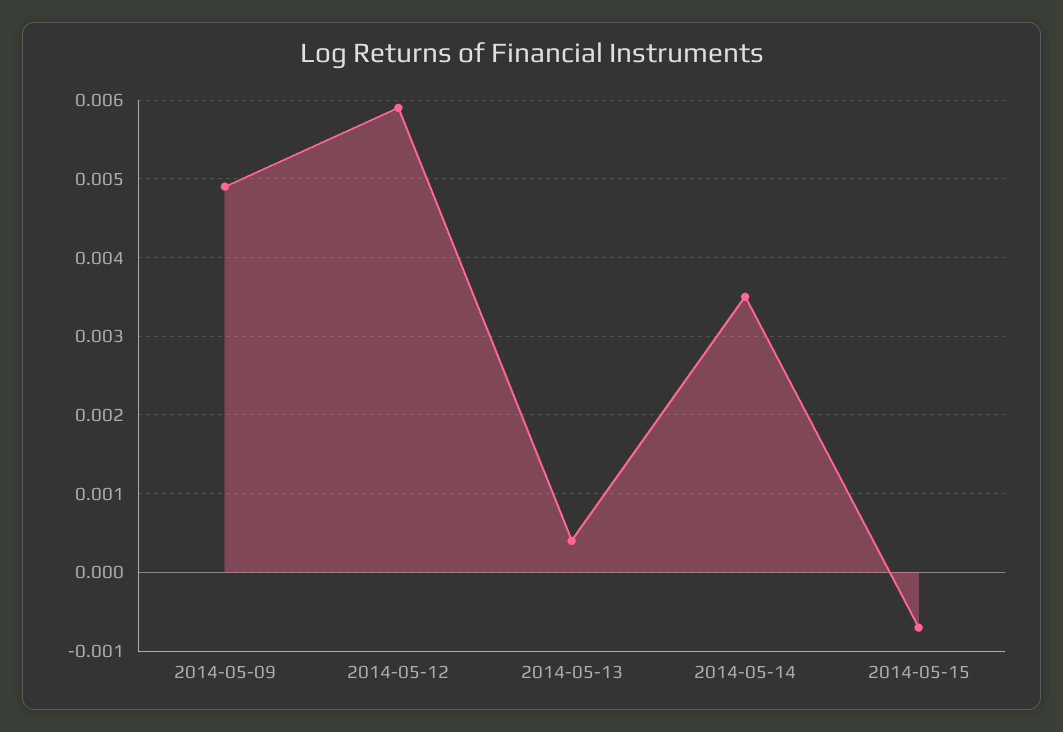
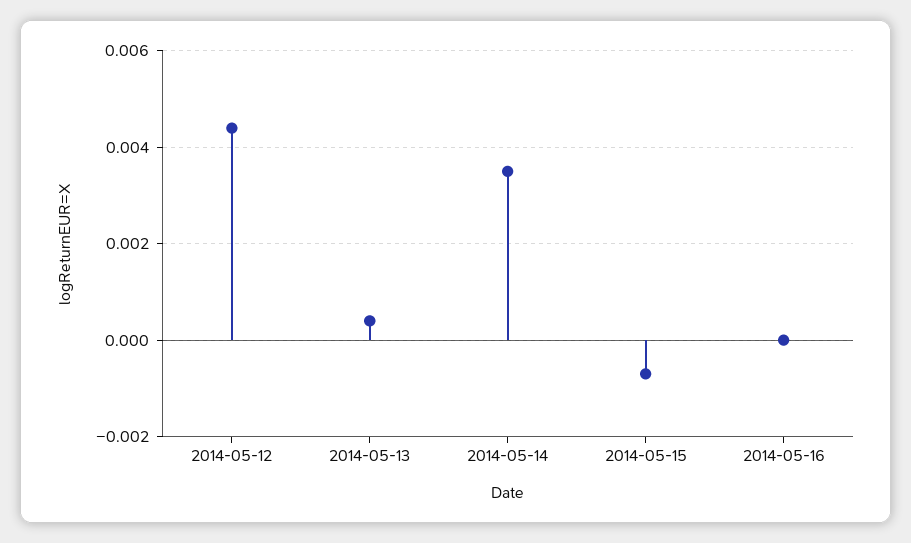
2014-05-09: 0.0049 -> none
2014-05-12: 0.0059 -> 0.0045
2014-05-16: none -> 0

